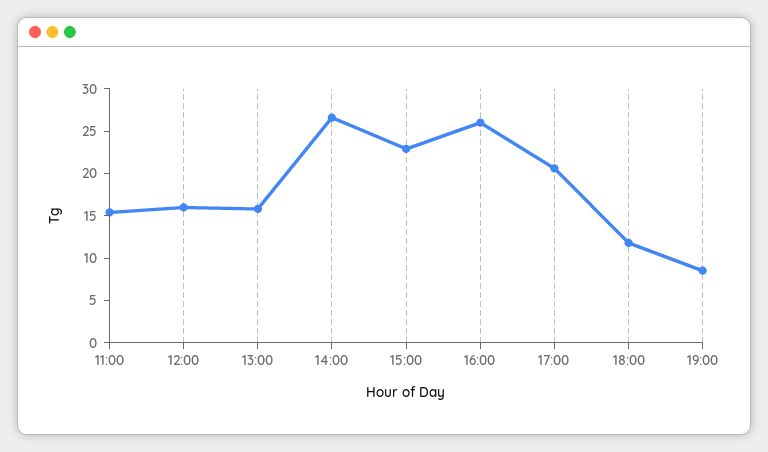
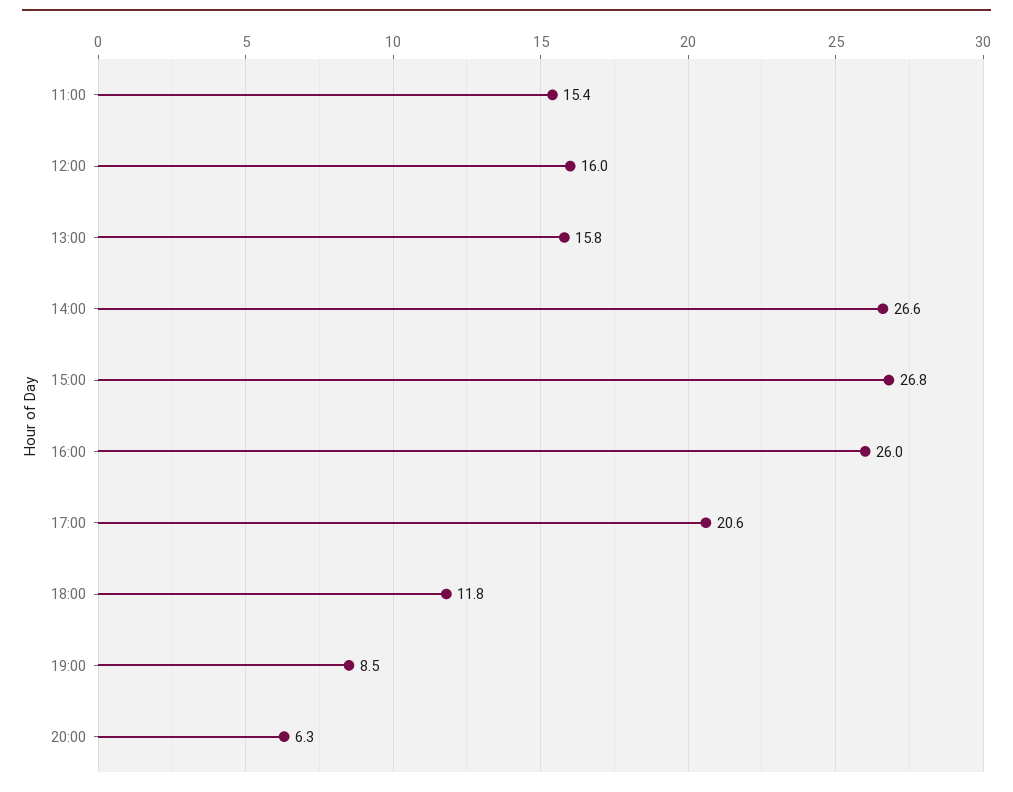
15:00: 23 -> 26.8
20:00: none -> 6.3

